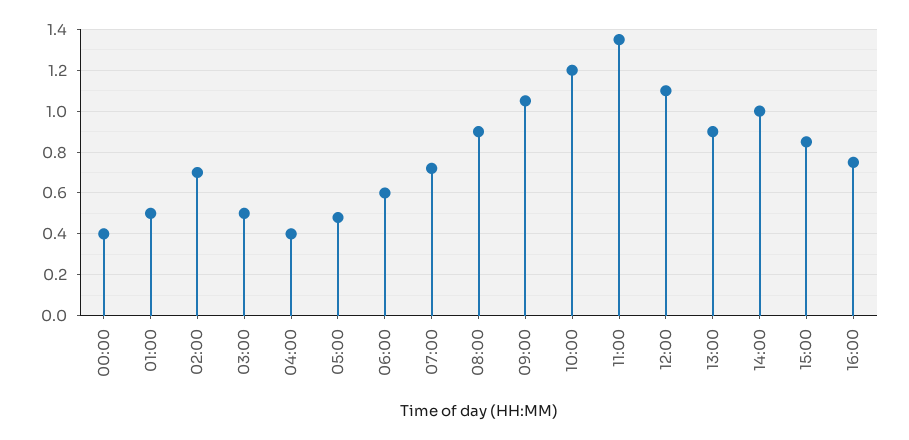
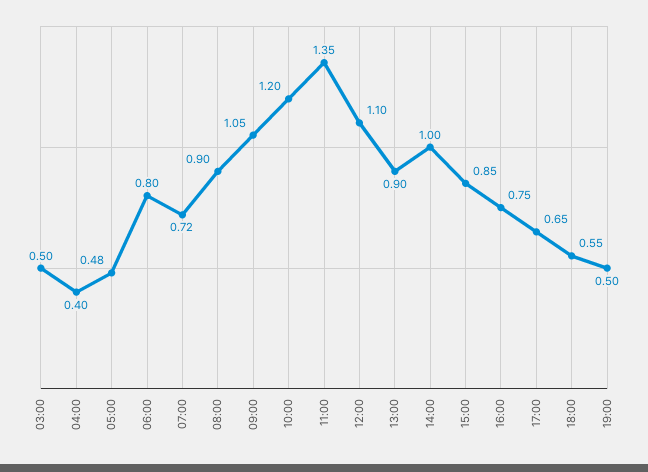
00:00: 0.4 -> none
01:00: 0.5 -> none
02:00: 0.7 -> none
06:00: 0.6 -> 0.8
17:00: none -> 0.65
18:00: none -> 0.55
19:00: none -> 0.5

